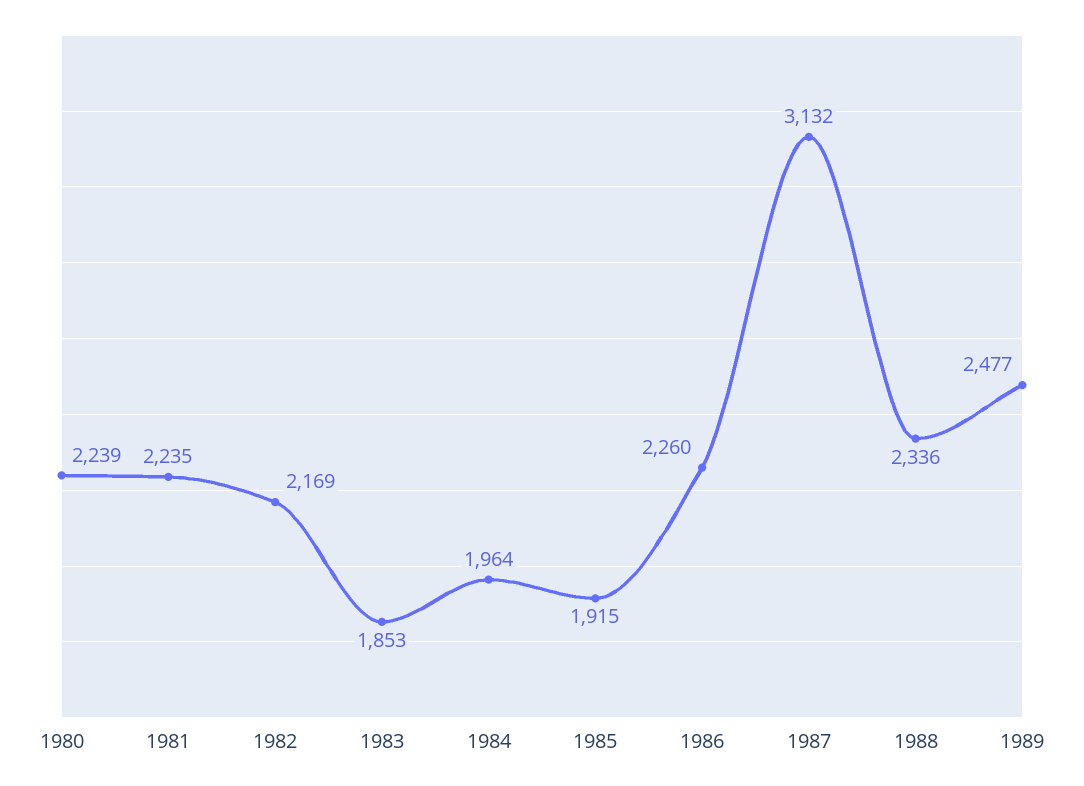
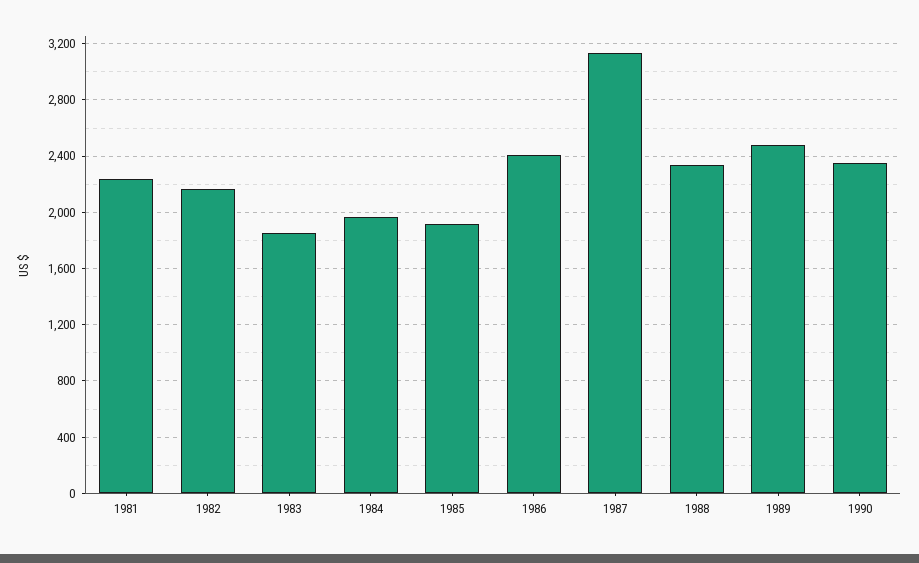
1980: 2239 -> none
1986: 2260 -> 2400
1990: none -> 2350

